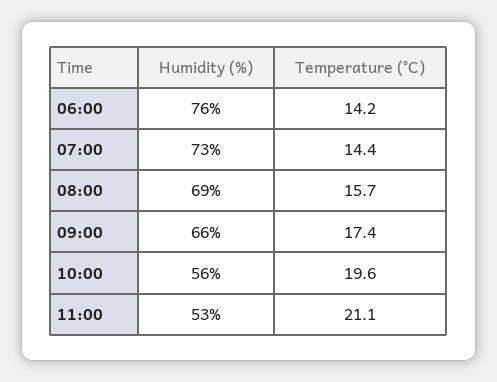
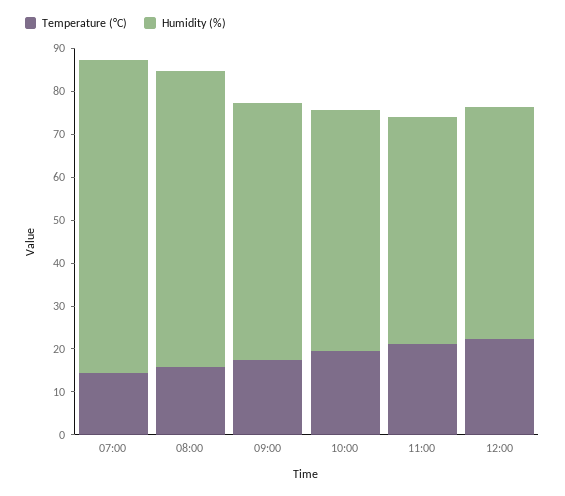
Humidity (%), 06:00: 76 -> none
Temperature (°C), 06:00: 14.2 -> none
Humidity (%), 09:00: 66 -> 60
Temperature (°C), 12:00: none -> 22
Humidity (%), 12:00: none -> 54

